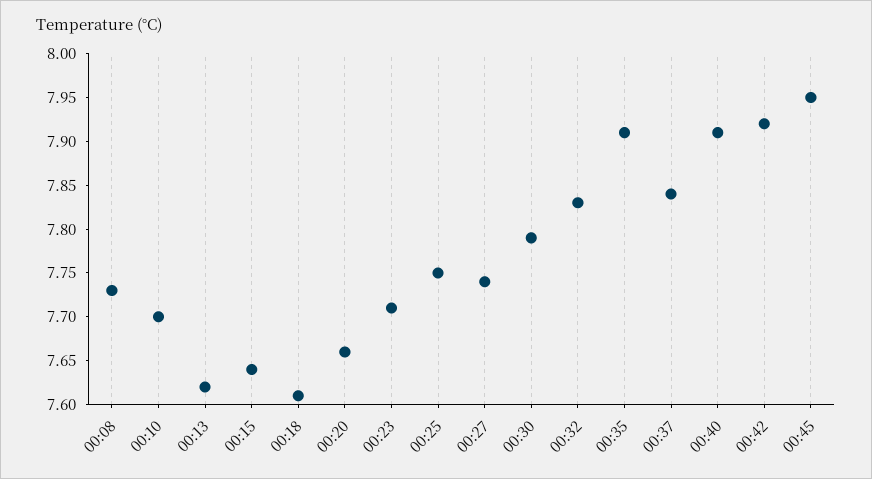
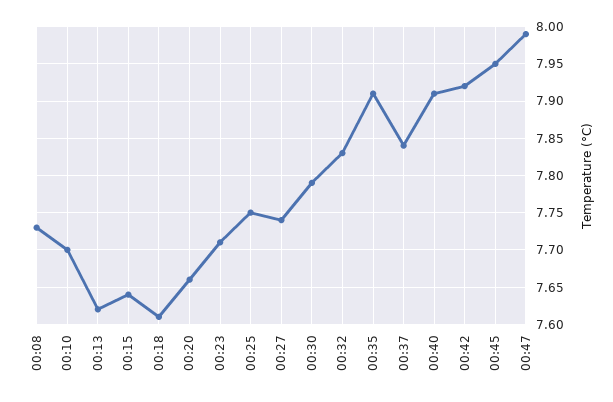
00:47: none -> 7.99

